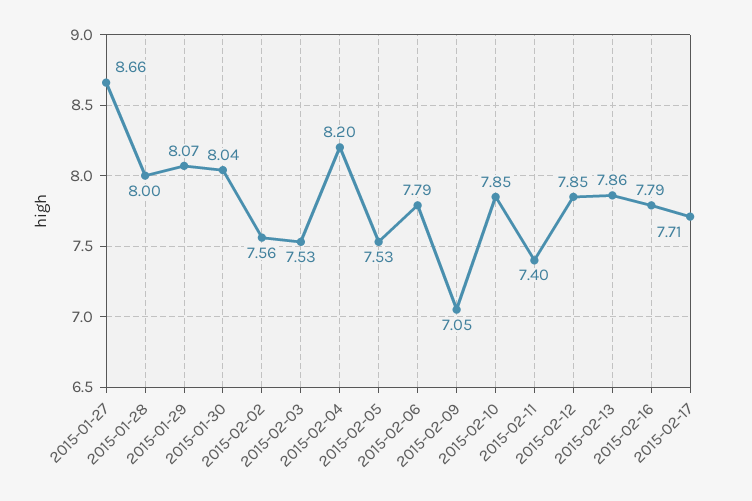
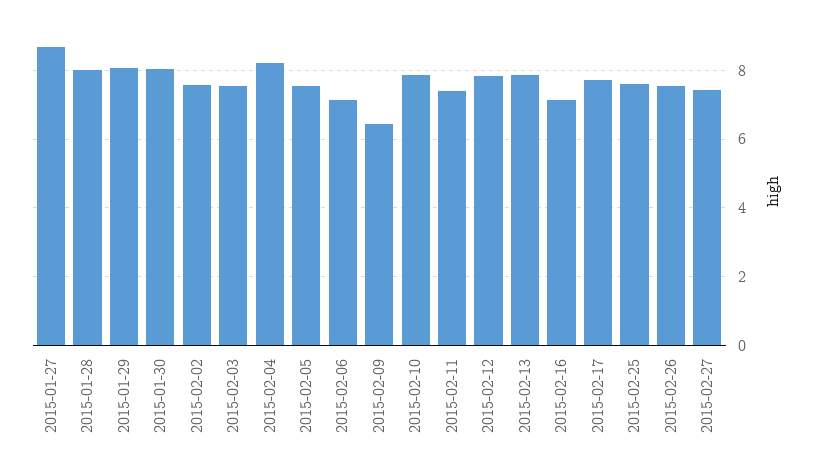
2015-02-06: 7.79 -> 7.2
2015-02-09: 7.05 -> 6.4
2015-02-16: 7.79 -> 7.2
2015-02-25: none -> 7.6
2015-02-26: none -> 7.6
2015-02-27: none -> 7.4

